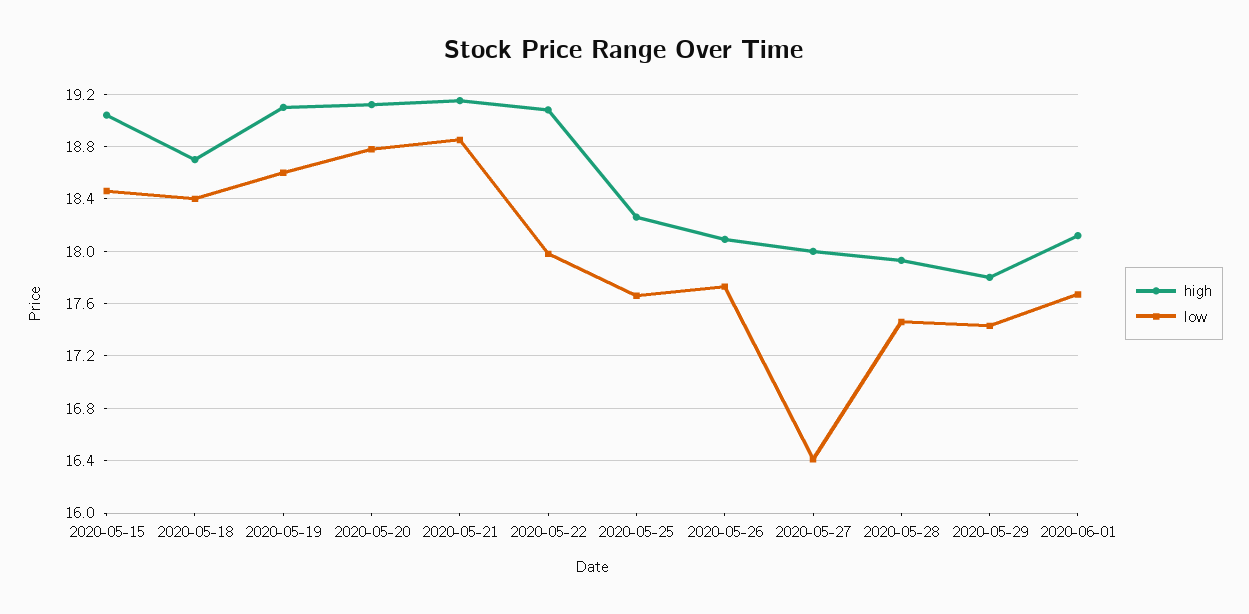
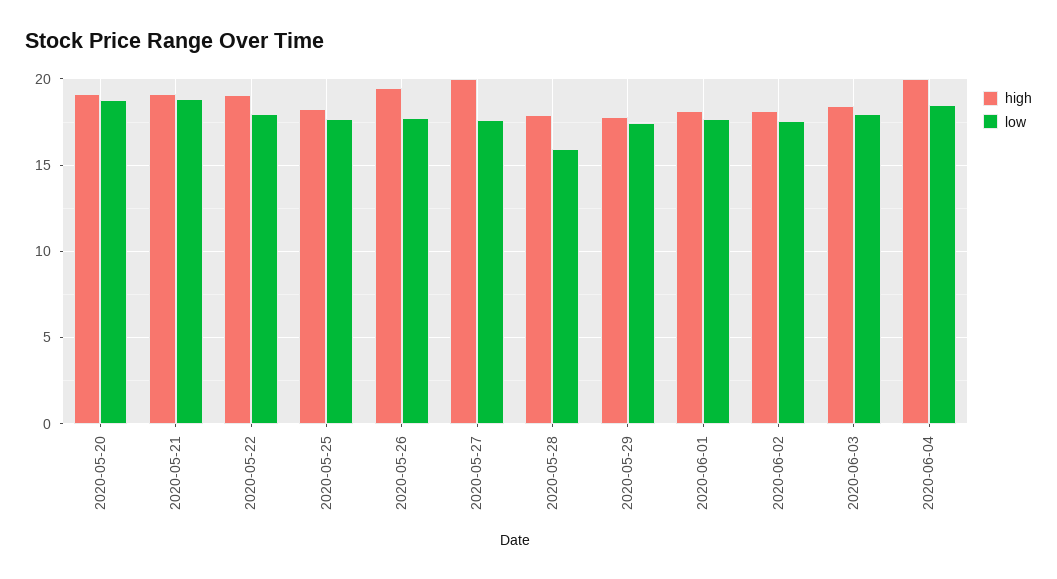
high, 2020-05-15: 19.05 -> none
low, 2020-05-15: 18.45 -> none
high, 2020-05-18: 18.7 -> none
low, 2020-05-18: 18.4 -> none
high, 2020-05-19: 19.1 -> none
low, 2020-05-19: 18.6 -> none
high, 2020-05-26: 18.1 -> 19.5
high, 2020-05-27: 18 -> 20
low, 2020-05-27: 16.4 -> 17.5
low, 2020-05-28: 17.45 -> 16
high, 2020-06-02: none -> 18
low, 2020-06-02: none -> 17.5
high, 2020-06-03: none -> 18.5
low, 2020-06-03: none -> 18
high, 2020-06-04: none -> 20
low, 2020-06-04: none -> 18.5

